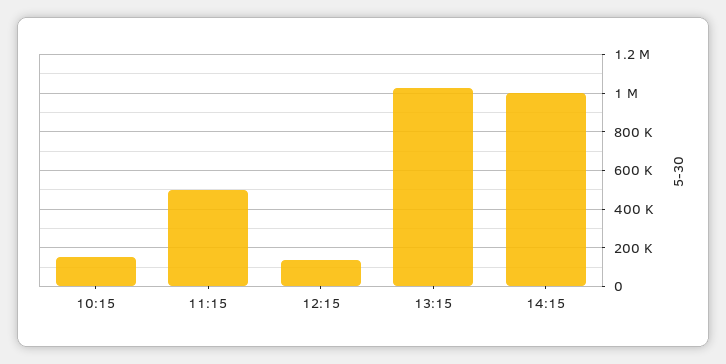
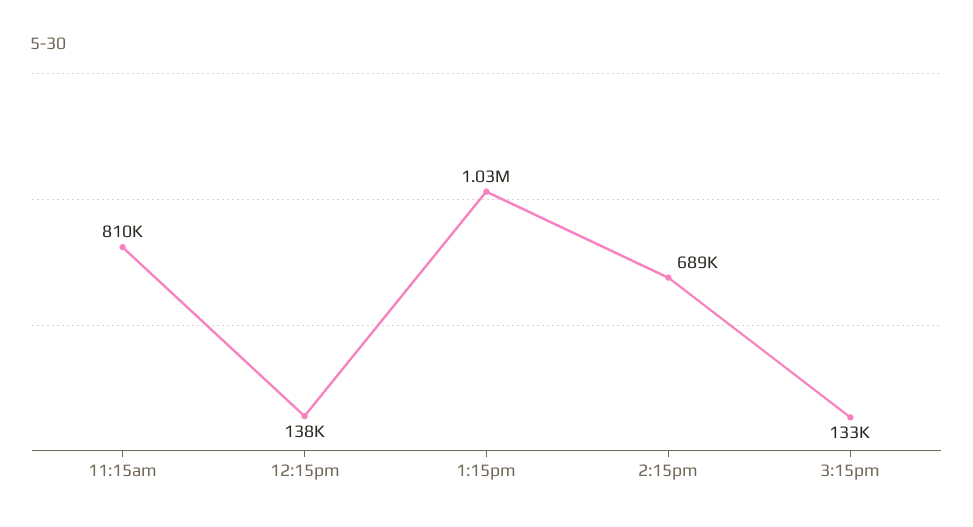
10:15: 150000 -> none
11:15: 500000 -> 810000
14:15: 1000000 -> 689000
3:15pm: none -> 133000

